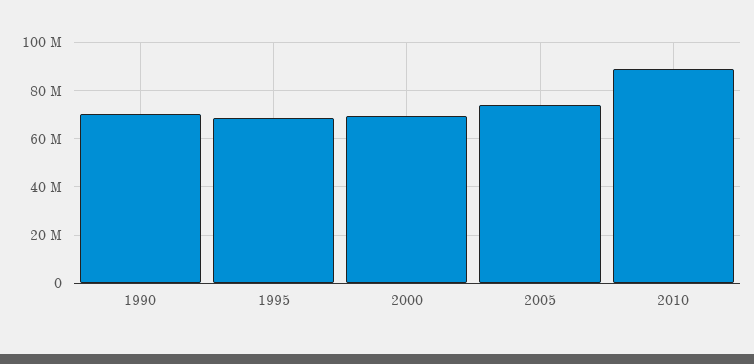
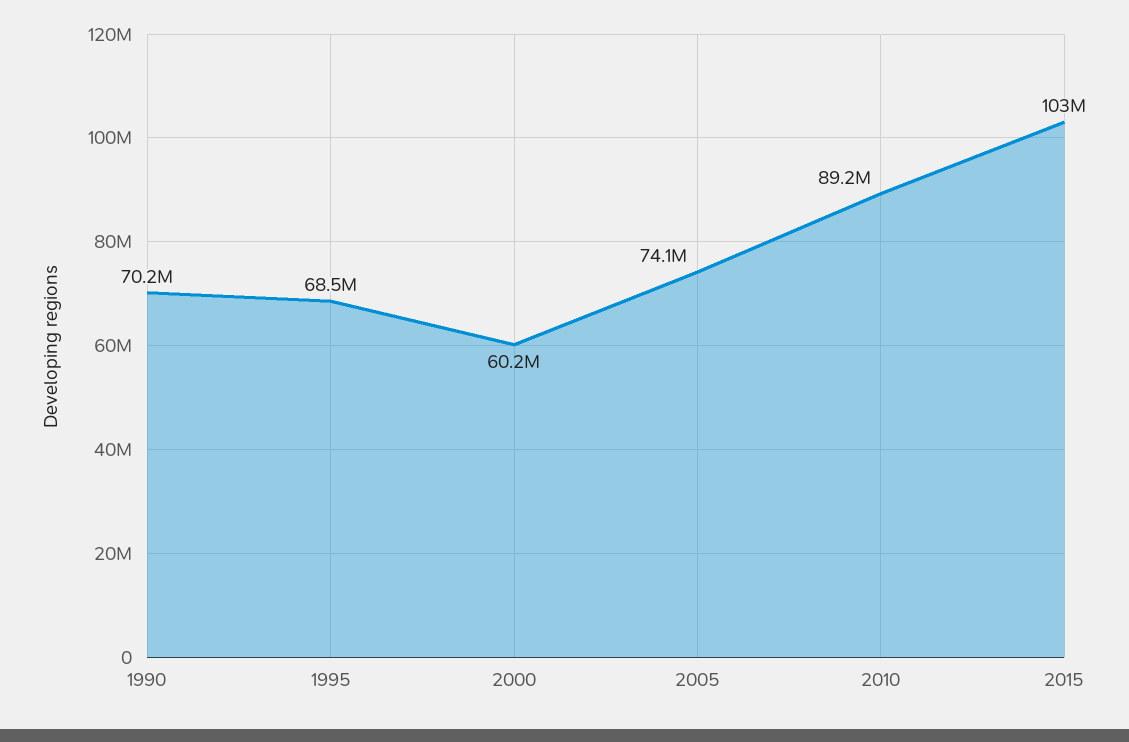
2000: 70000000 -> 60200000
2015: none -> 103000000

